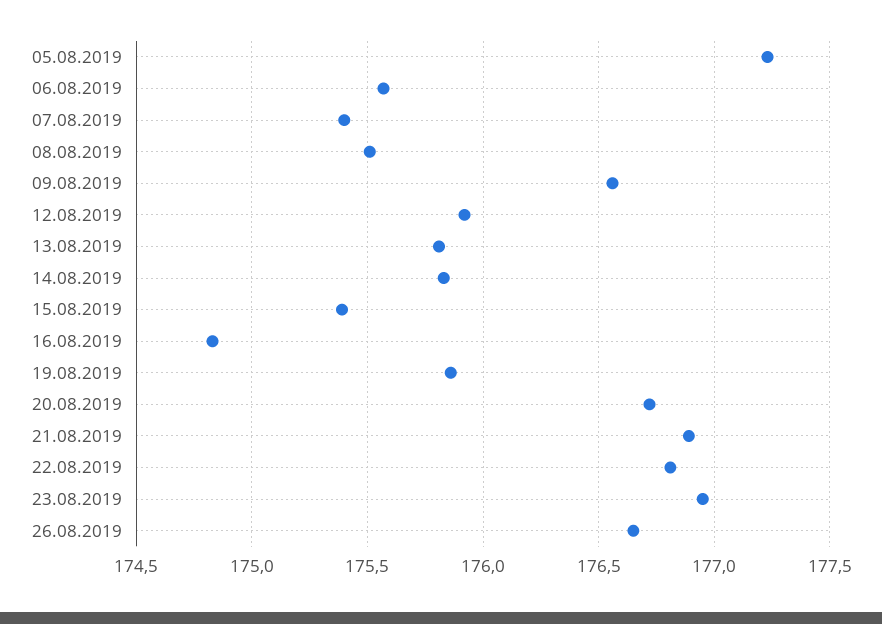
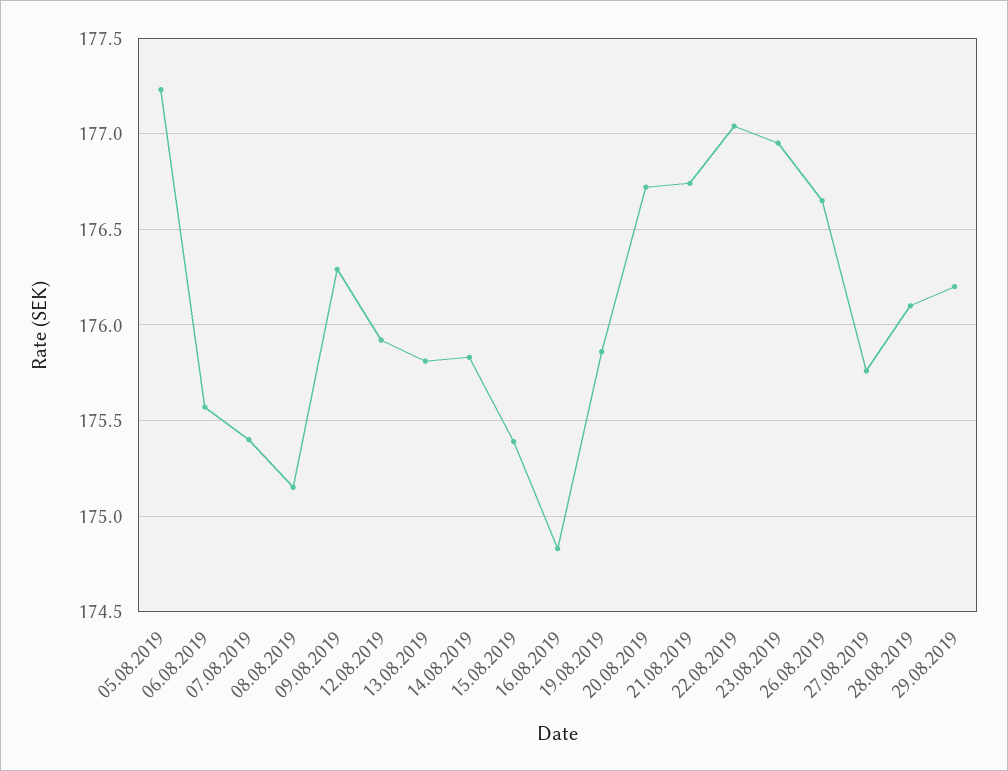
08.08.2019: 175.5 -> 175.15
09.08.2019: 176.55 -> 176.3
21.08.2019: 176.9 -> 176.75
22.08.2019: 176.8 -> 177.05
27.08.2019: none -> 175.75
28.08.2019: none -> 176.1
29.08.2019: none -> 176.2

